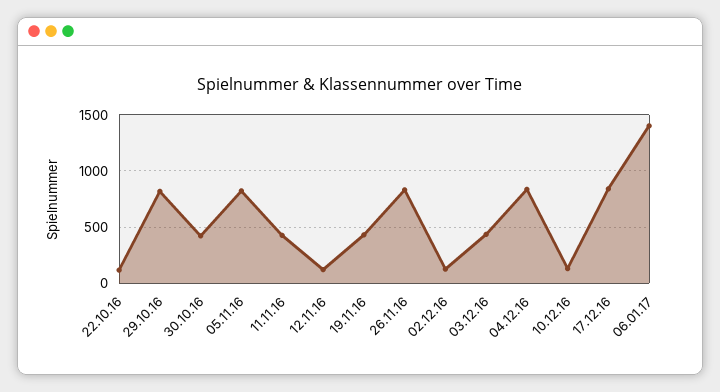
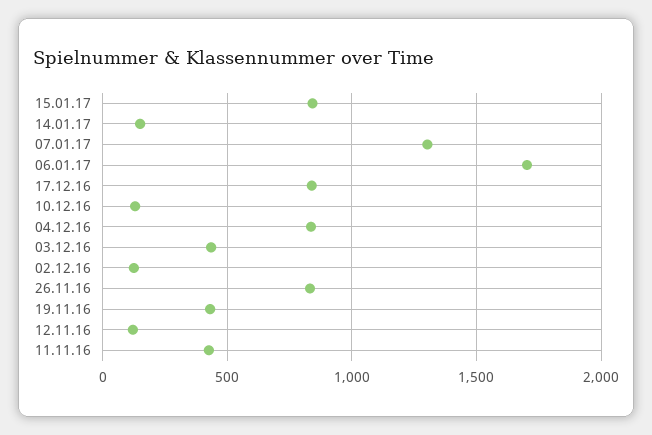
22.10.16: 100 -> none
29.10.16: 800 -> none
30.10.16: 400 -> none
05.11.16: 800 -> none
06.01.17: 1400 -> 1700
15.01.17: none -> 850
14.01.17: none -> 150
07.01.17: none -> 1300

